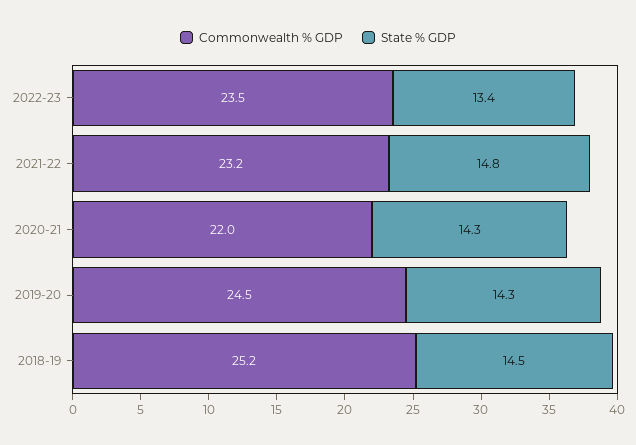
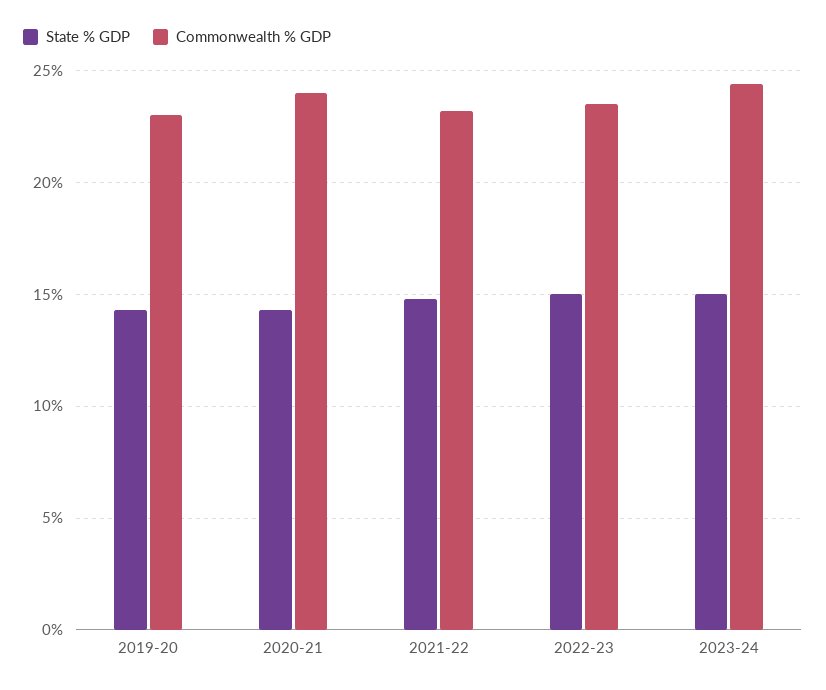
State % GDP, 2022-23: 13.4 -> 15
Commonwealth % GDP, 2020-21: 22 -> 24
Commonwealth % GDP, 2019-20: 24.5 -> 23
Commonwealth % GDP, 2018-19: 25.2 -> none
State % GDP, 2018-19: 14.5 -> none
State % GDP, 2023-24: none -> 15
Commonwealth % GDP, 2023-24: none -> 24.5

